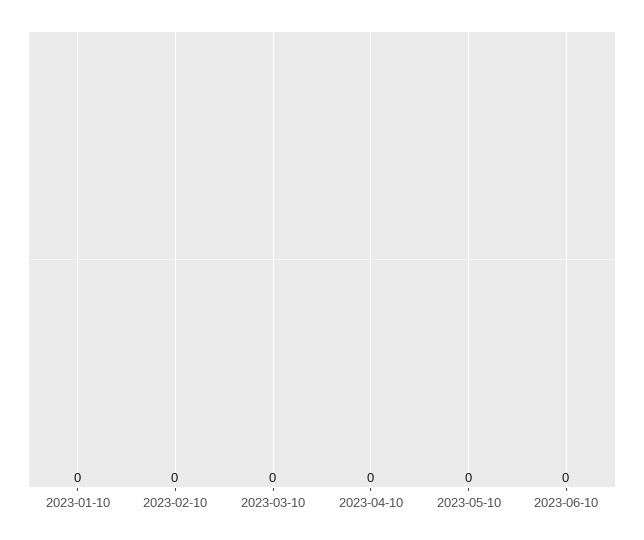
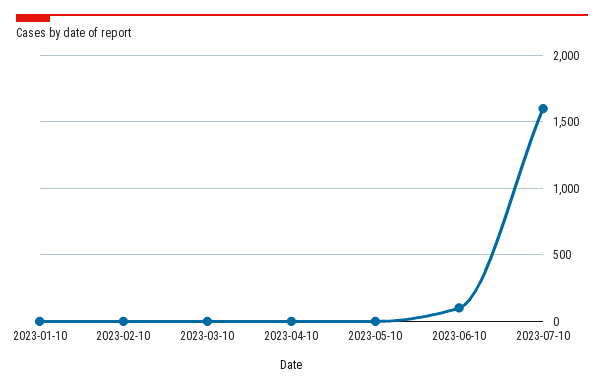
2023-06-10: 0 -> 100
2023-07-10: none -> 1600

